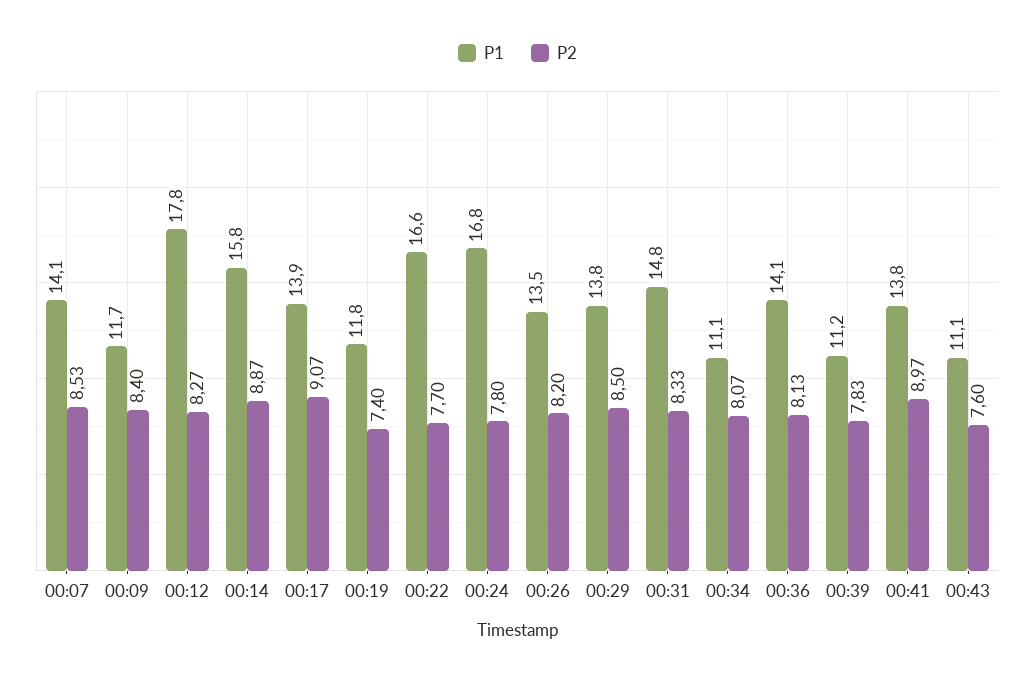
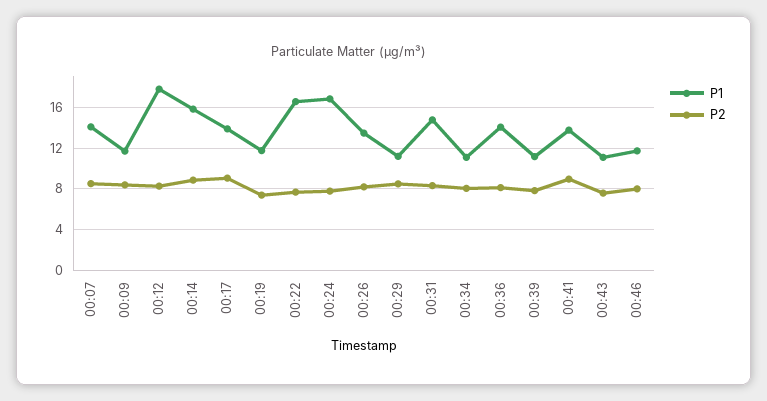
P1, 00:29: 13.8 -> 11
P1, 00:46: none -> 12
P2, 00:46: none -> 8

